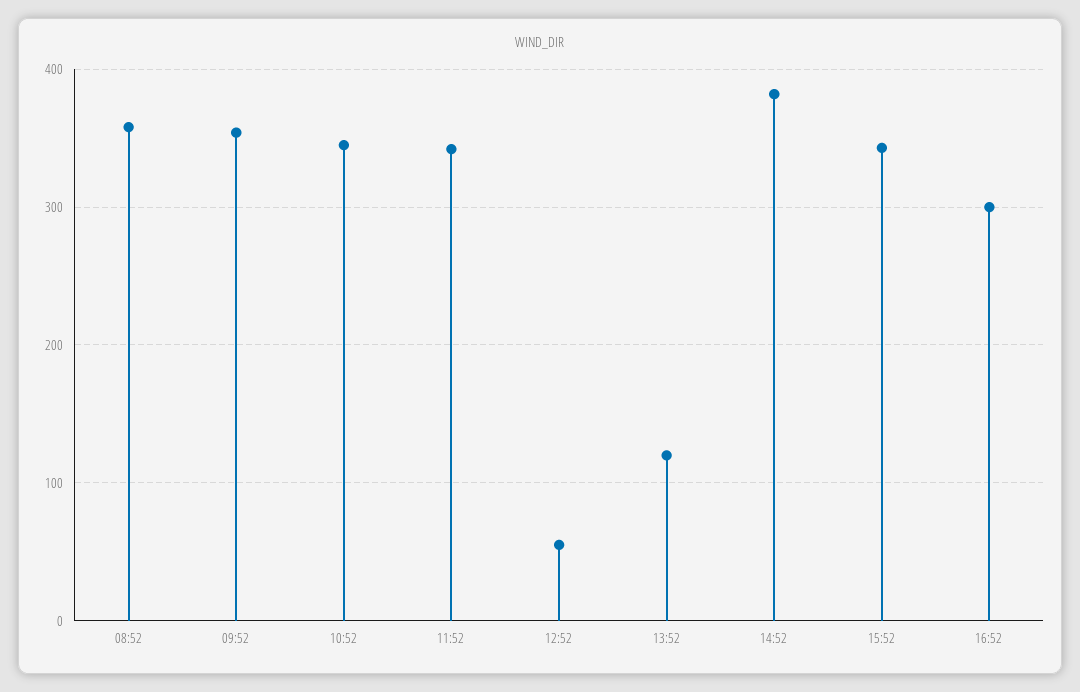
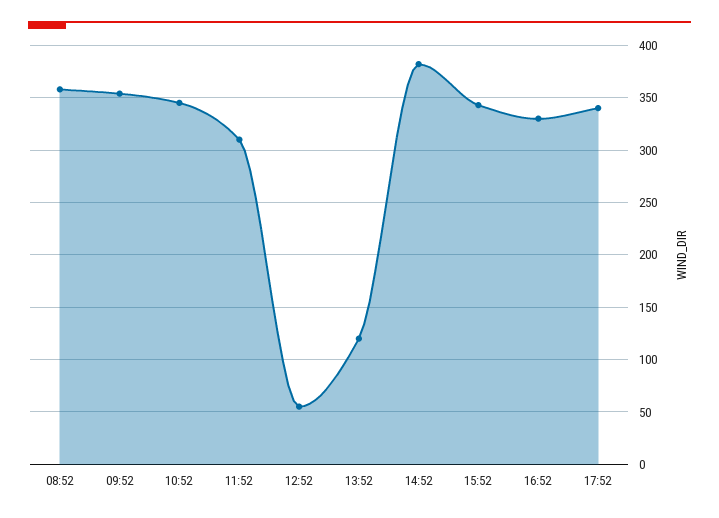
11:52: 340 -> 310
16:52: 300 -> 330
17:52: none -> 340

